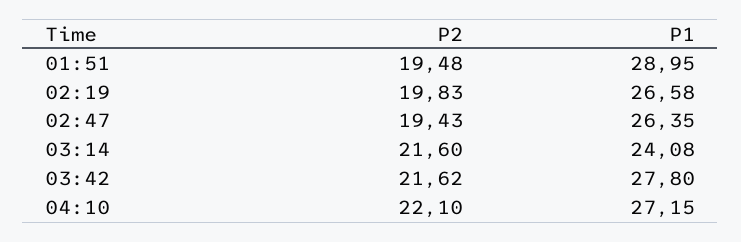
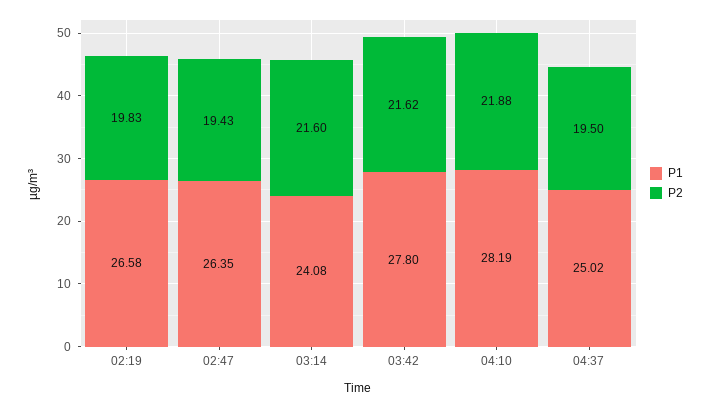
P2, 01:51: 19.48 -> none
P1, 01:51: 28.95 -> none
P2, 04:10: 22.1 -> 21.88
P1, 04:10: 27.15 -> 28.19
P1, 04:37: none -> 25.02
P2, 04:37: none -> 19.5

